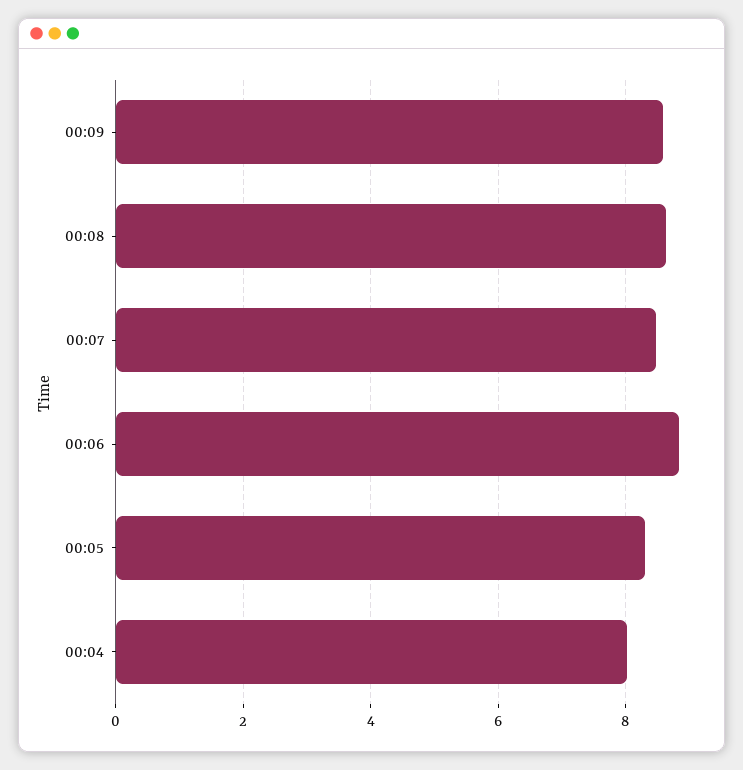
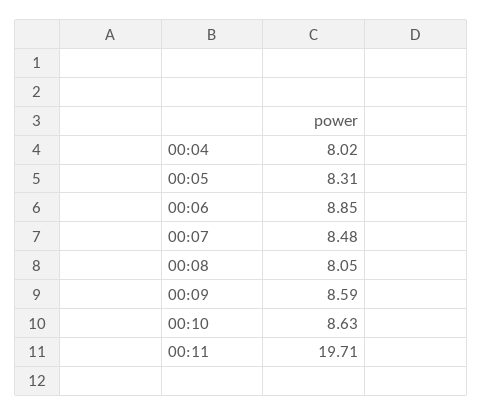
00:08: 8.6 -> 8.05
00:10: none -> 8.63
00:11: none -> 19.71

